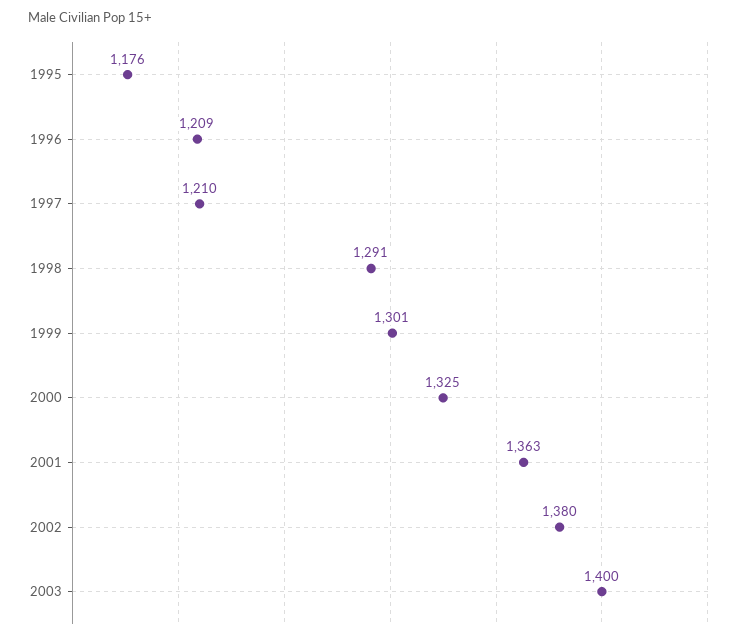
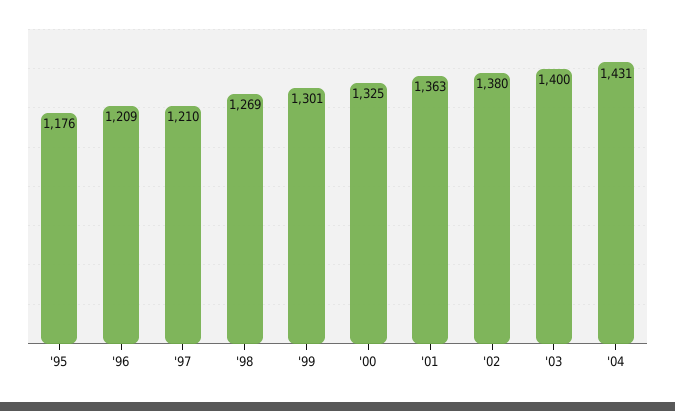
1998: 1291 -> 1269
'04: none -> 1431

